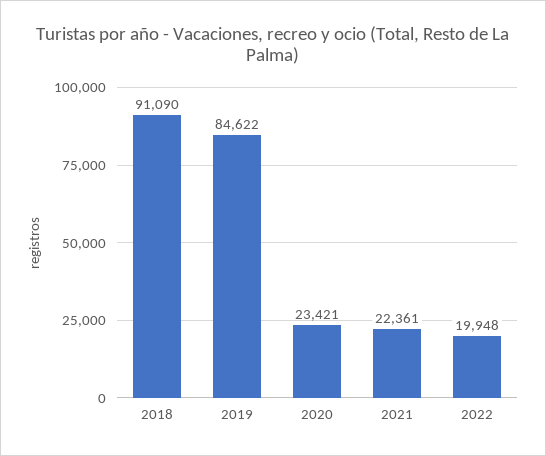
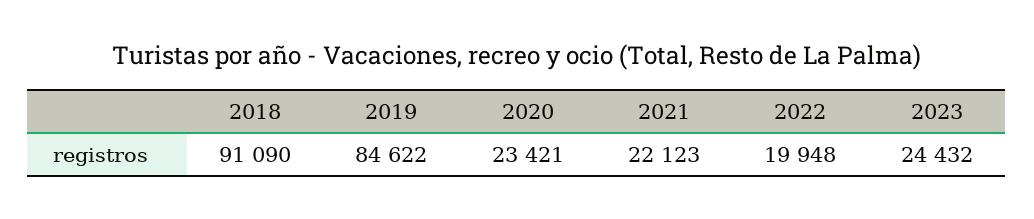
2021: 22361 -> 22123
2023: none -> 24432

